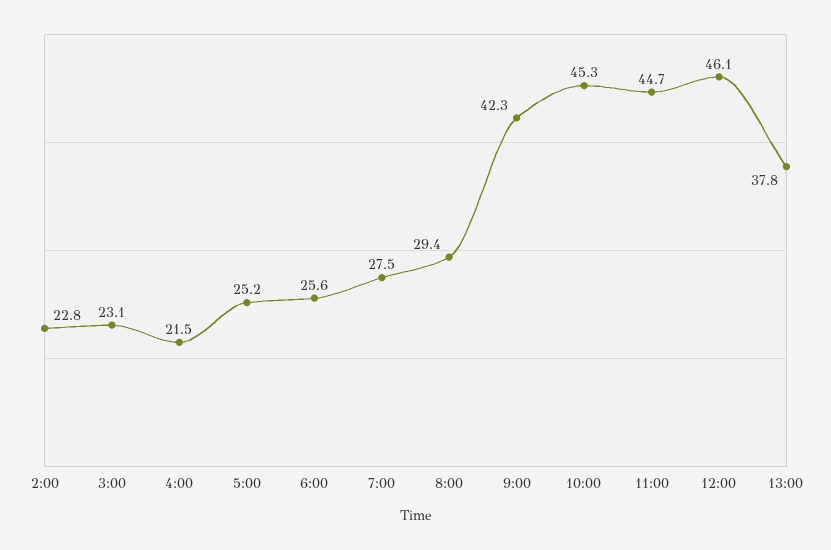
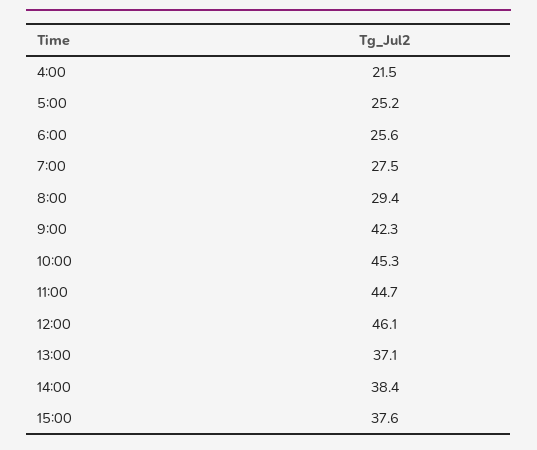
2:00: 22.8 -> none
3:00: 23.1 -> none
13:00: 37.8 -> 37.1
14:00: none -> 38.4
15:00: none -> 37.6

